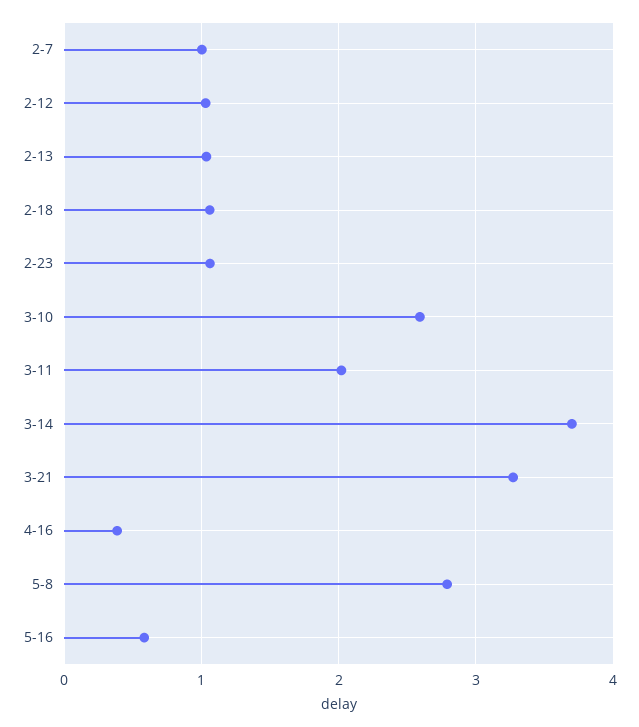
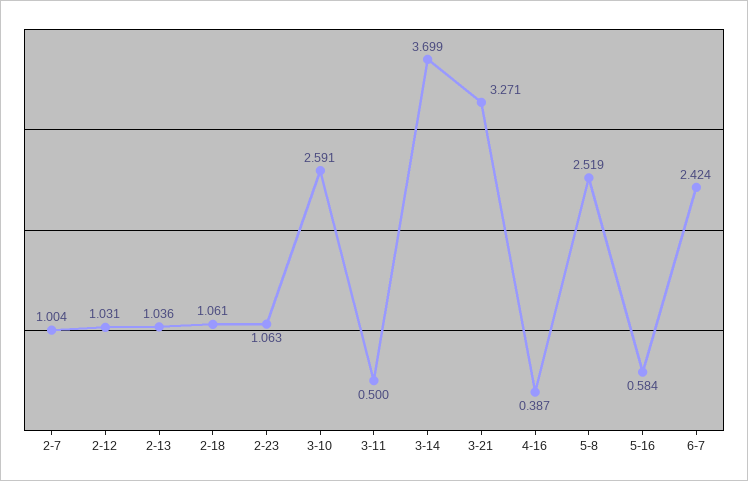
3-11: 2 -> 0.5
5-8: 2.8 -> 2.519
6-7: none -> 2.424

